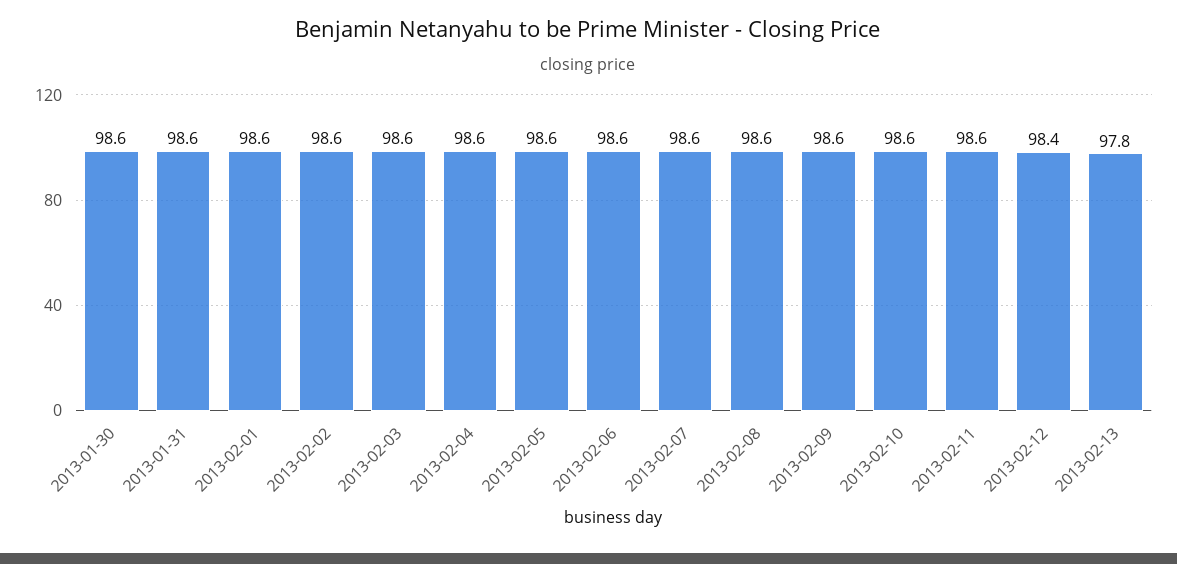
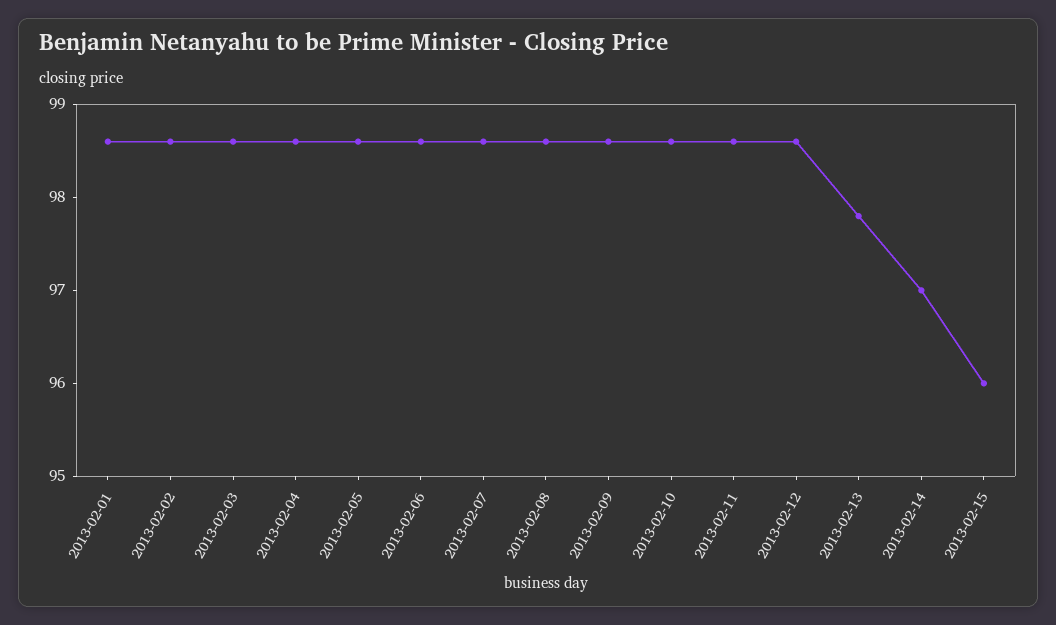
2013-01-30: 98.6 -> none
2013-01-31: 98.6 -> none
2013-02-12: 98.4 -> 98.6
2013-02-14: none -> 97
2013-02-15: none -> 96

